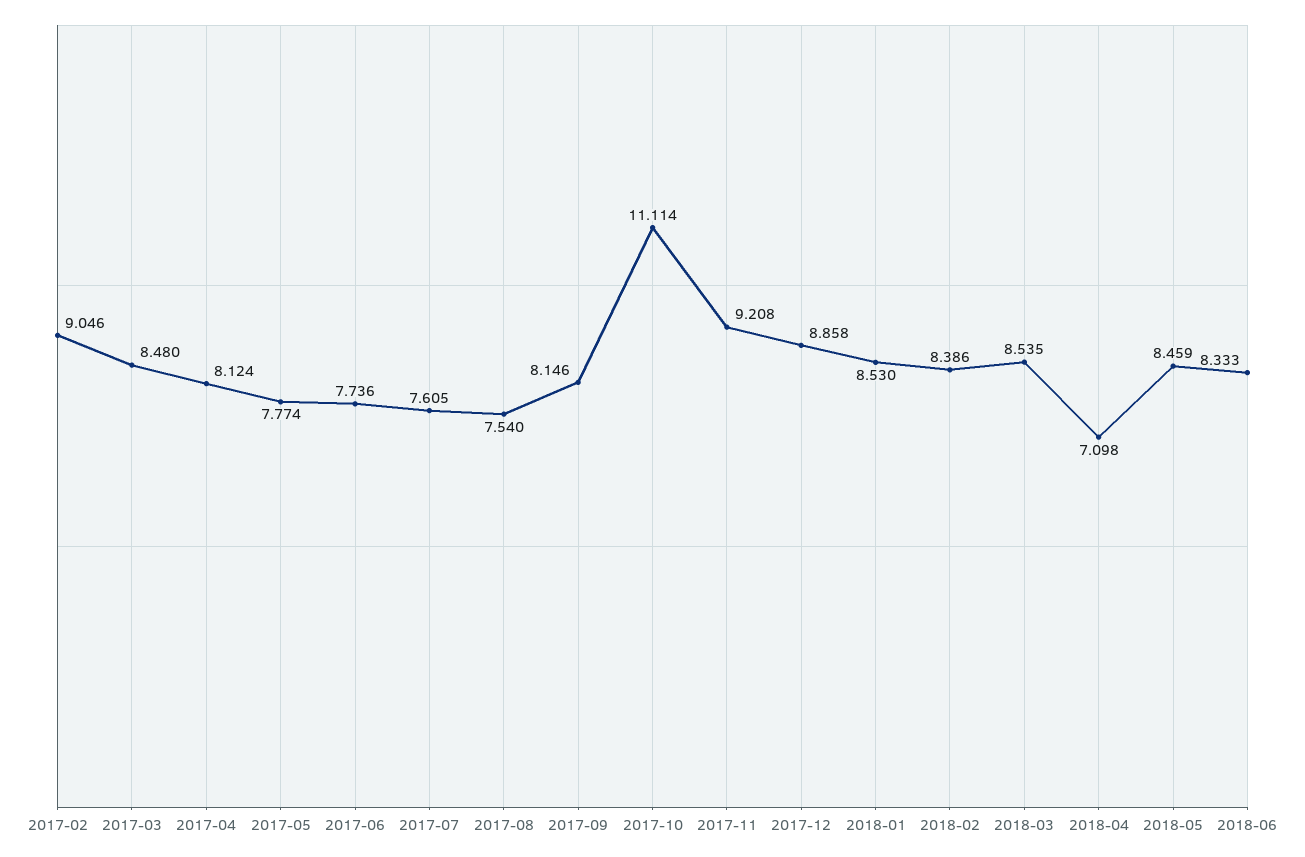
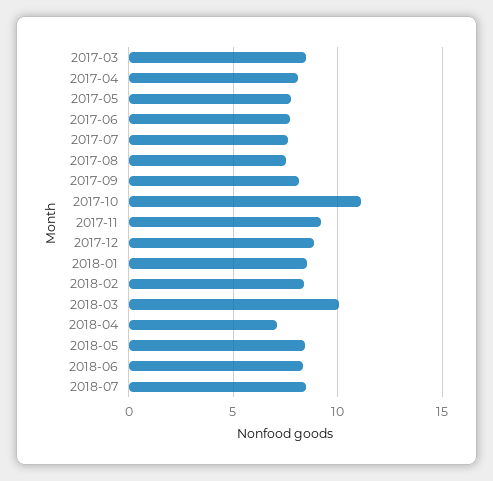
2017-02: 9.046 -> none
2018-03: 8.535 -> 10
2018-07: none -> 8.5

